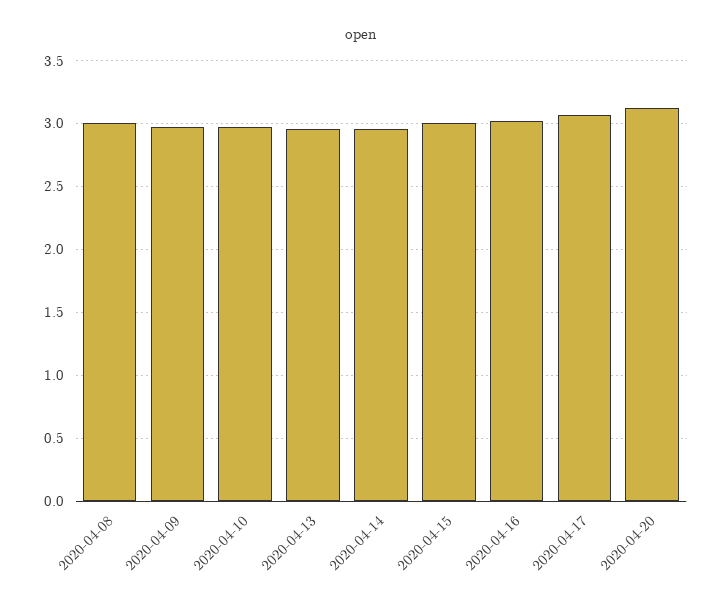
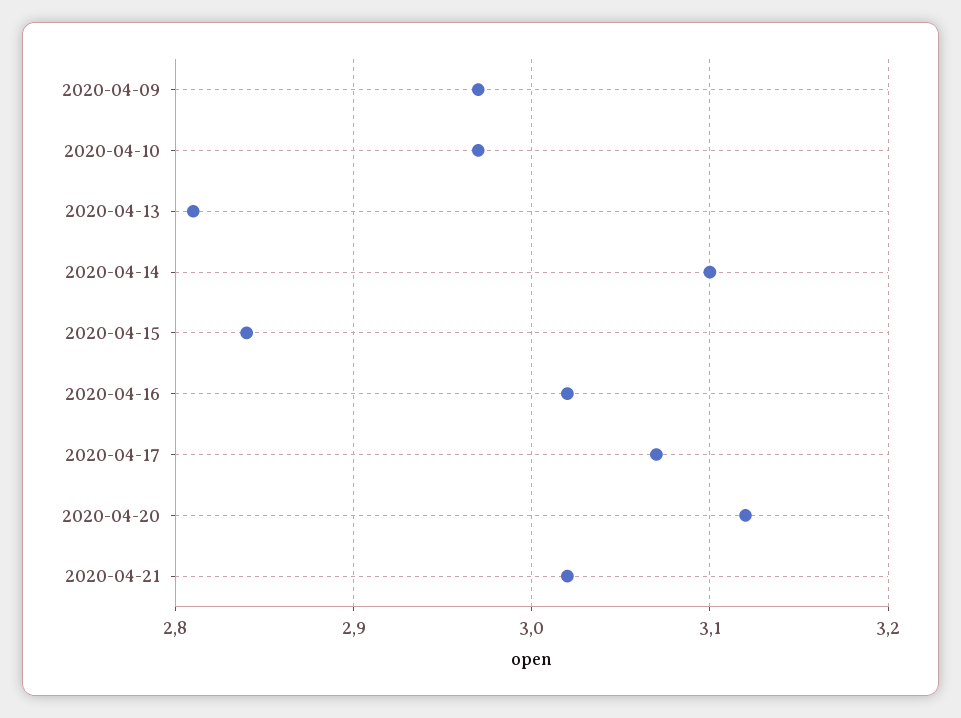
2020-04-08: 3 -> none
2020-04-13: 2.95 -> 2.81
2020-04-14: 2.95 -> 3.1
2020-04-15: 3 -> 2.84
2020-04-21: none -> 3.02

